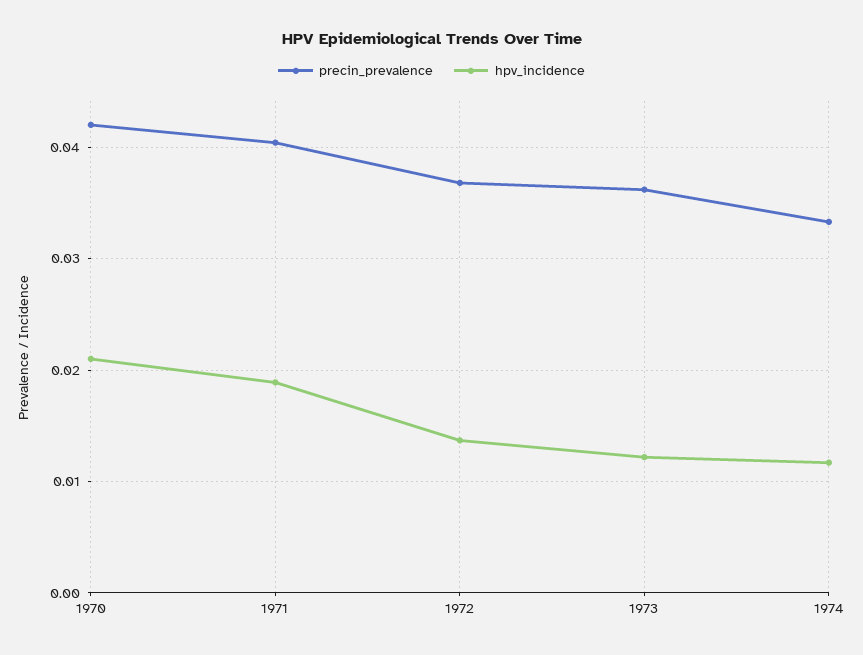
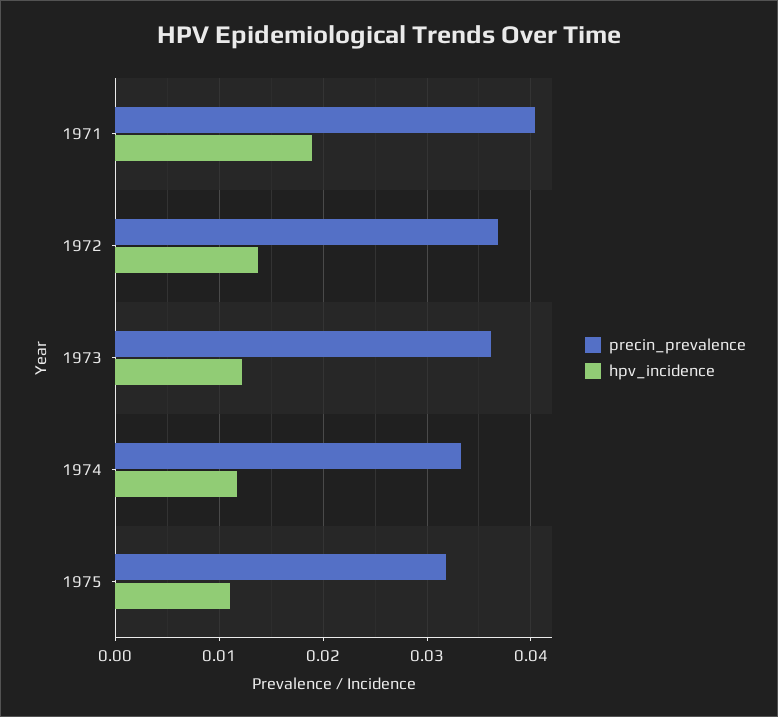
precin_prevalence, 1970: 0.042 -> none
hpv_incidence, 1970: 0.021 -> none
precin_prevalence, 1975: none -> 0.032
hpv_incidence, 1975: none -> 0.011

